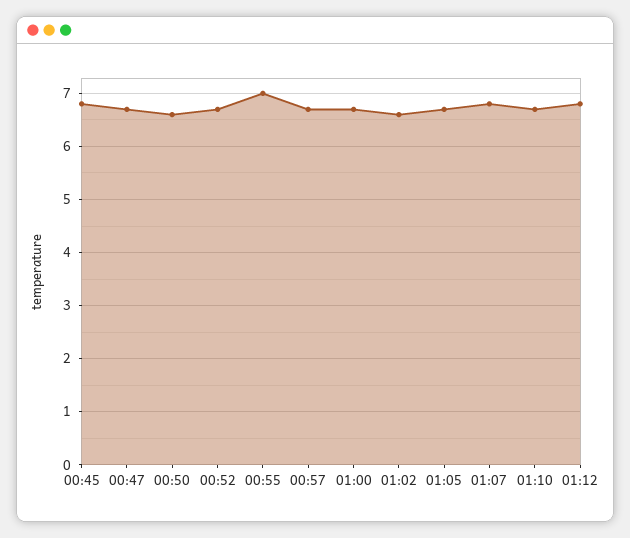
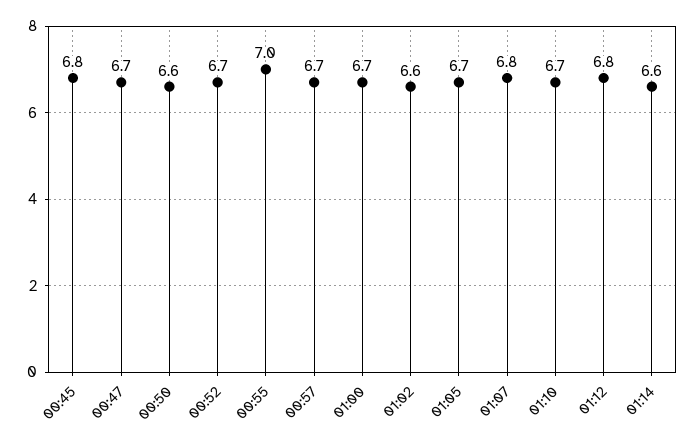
01:14: none -> 6.6

